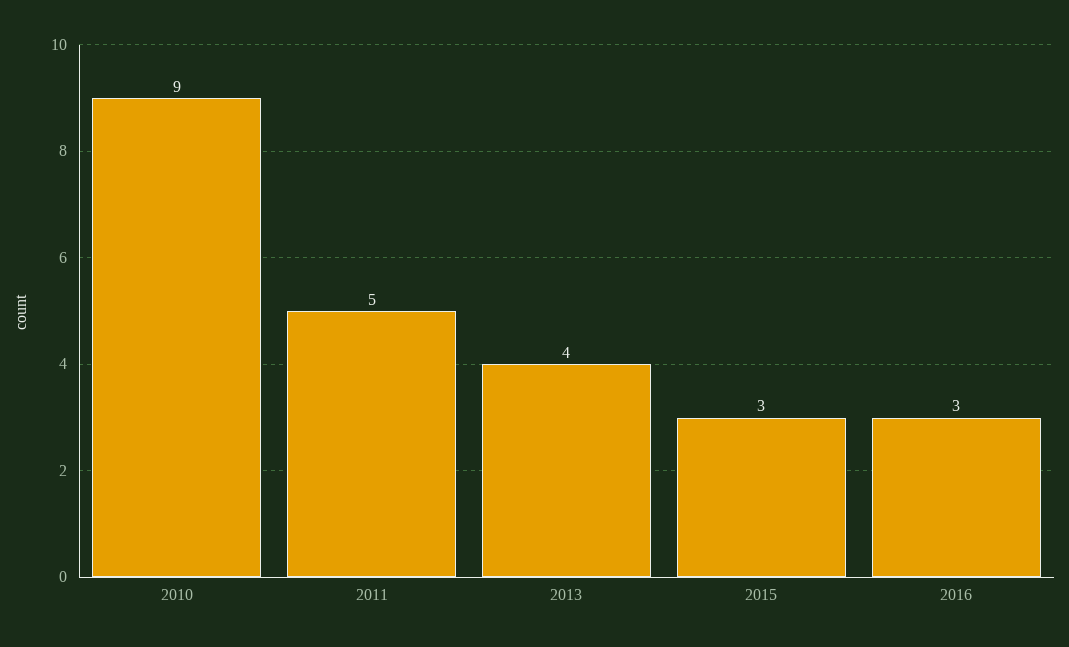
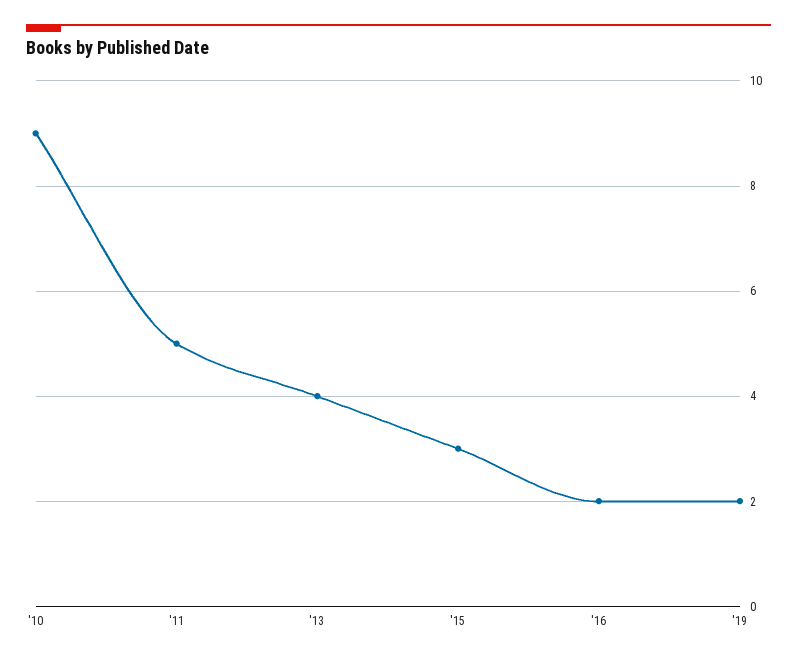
2016: 3 -> 2
'19: none -> 2

